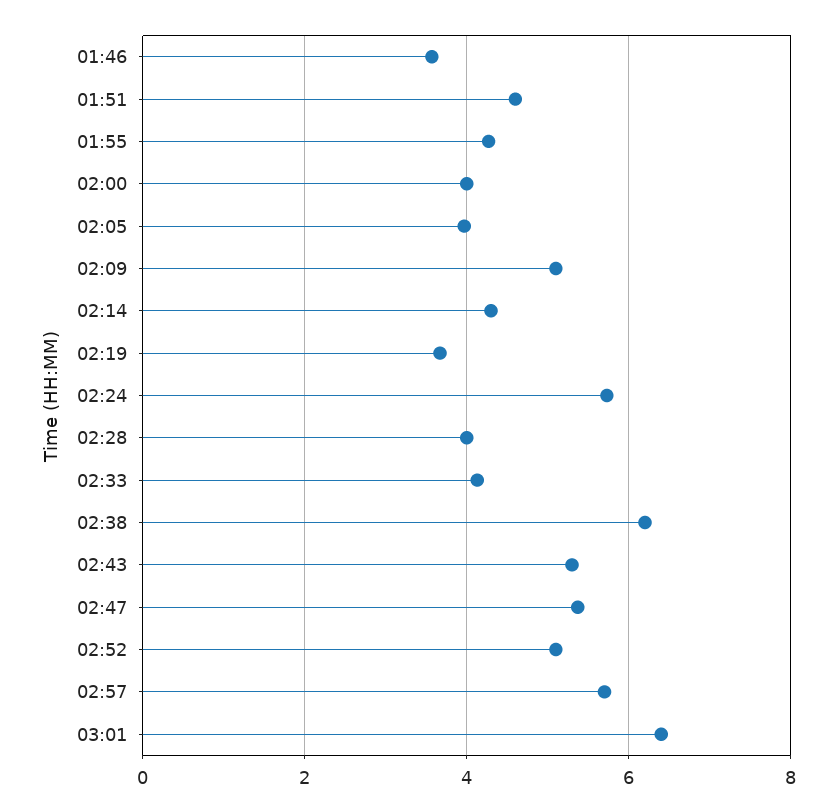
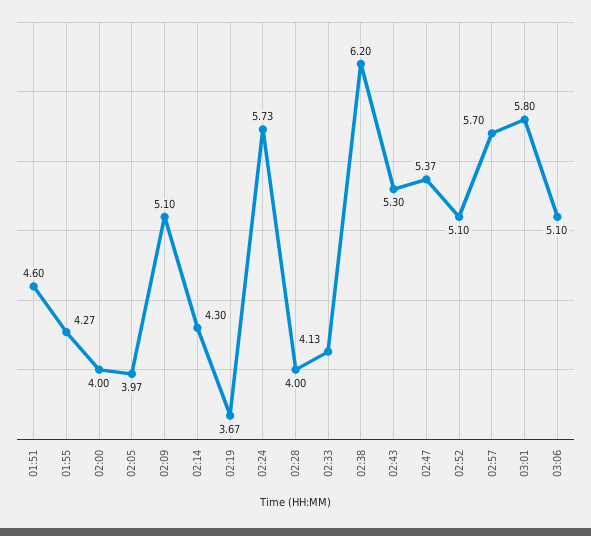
01:46: 3.6 -> none
03:01: 6.4 -> 5.8
03:06: none -> 5.1

